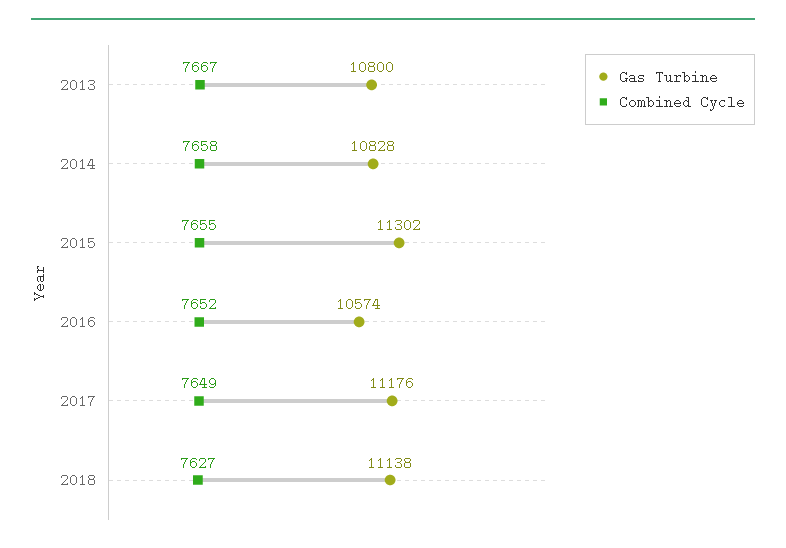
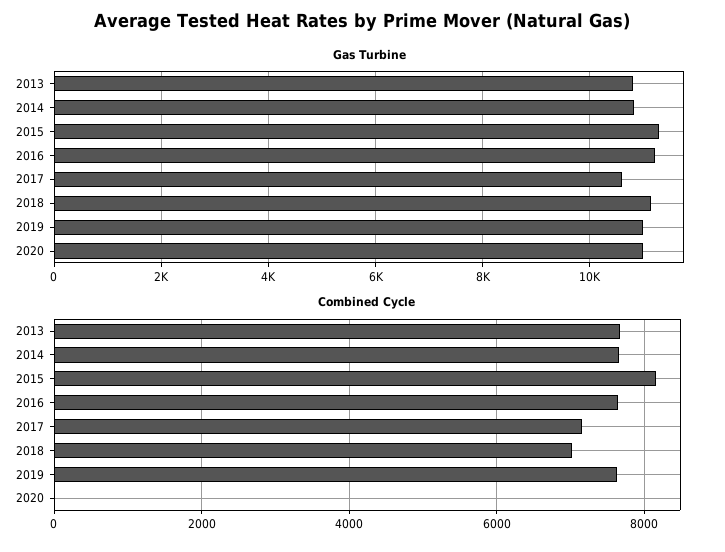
Combined Cycle, 2015: 7655 -> 8200
Gas Turbine, 2016: 10574 -> 11200
Gas Turbine, 2017: 11176 -> 10600
Combined Cycle, 2017: 7649 -> 7200
Combined Cycle, 2018: 7627 -> 7000
Gas Turbine, 2019: none -> 11000
Gas Turbine, 2020: none -> 11000
Combined Cycle, 2019: none -> 7600
Combined Cycle, 2020: none -> 0

